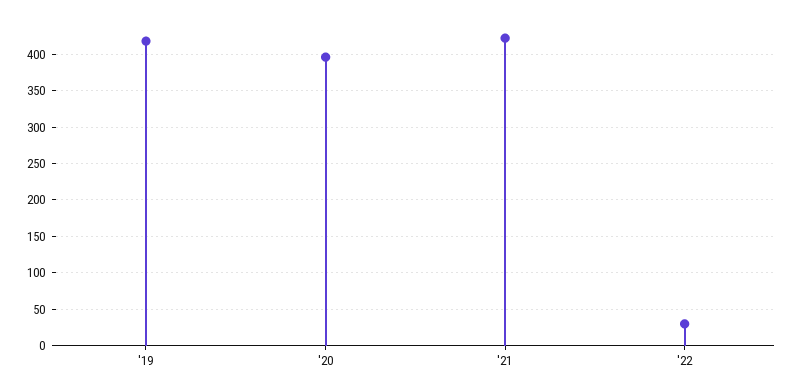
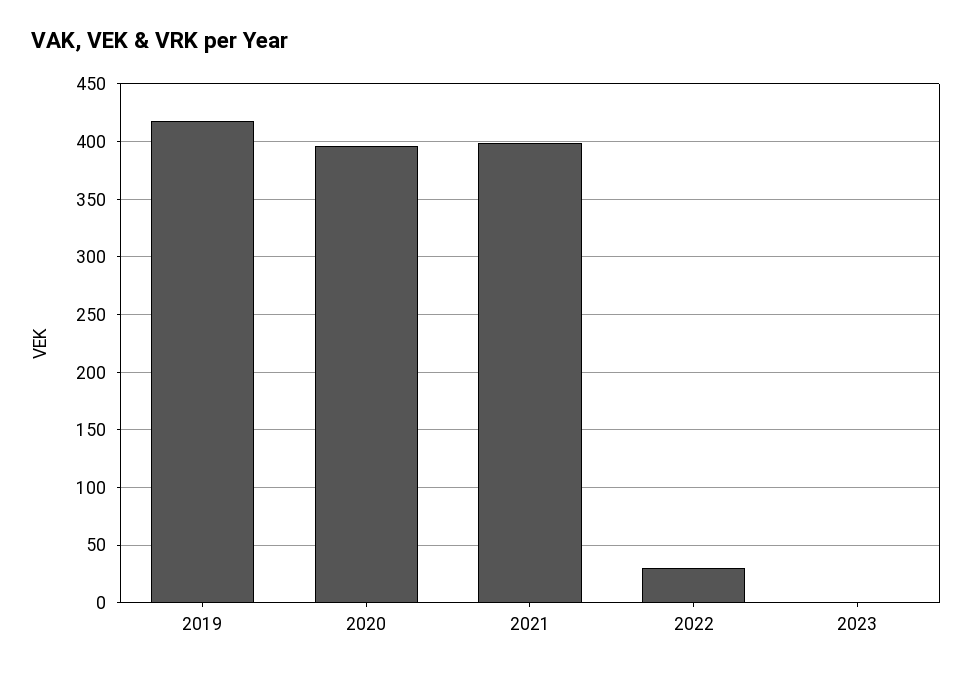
'21: 420 -> 400
2023: none -> 0

